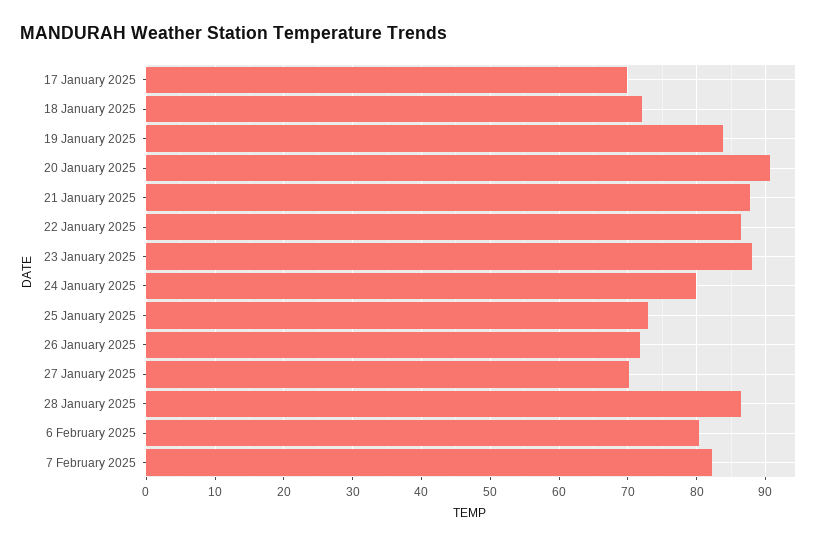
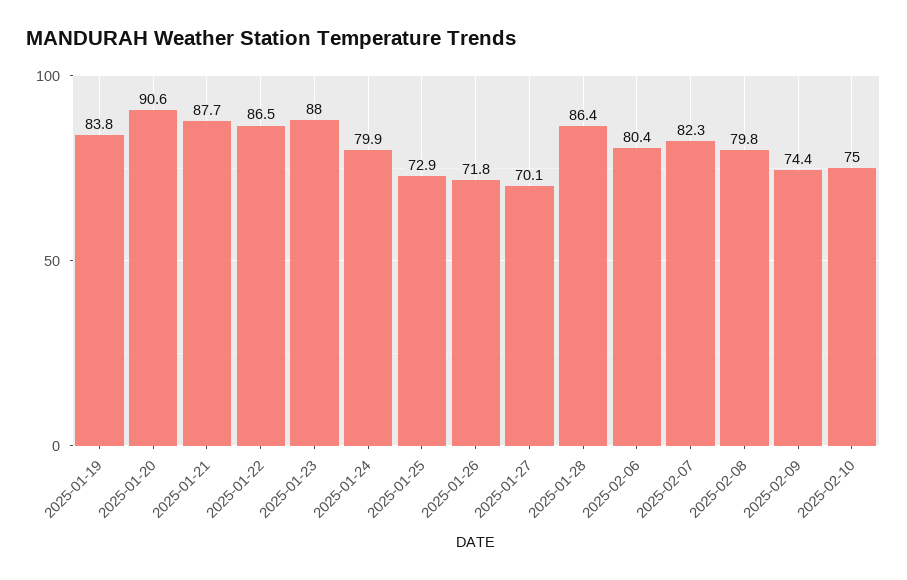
17 January 2025: 70 -> none
18 January 2025: 72 -> none
2025-02-08: none -> 79.8
2025-02-09: none -> 74.4
2025-02-10: none -> 75

